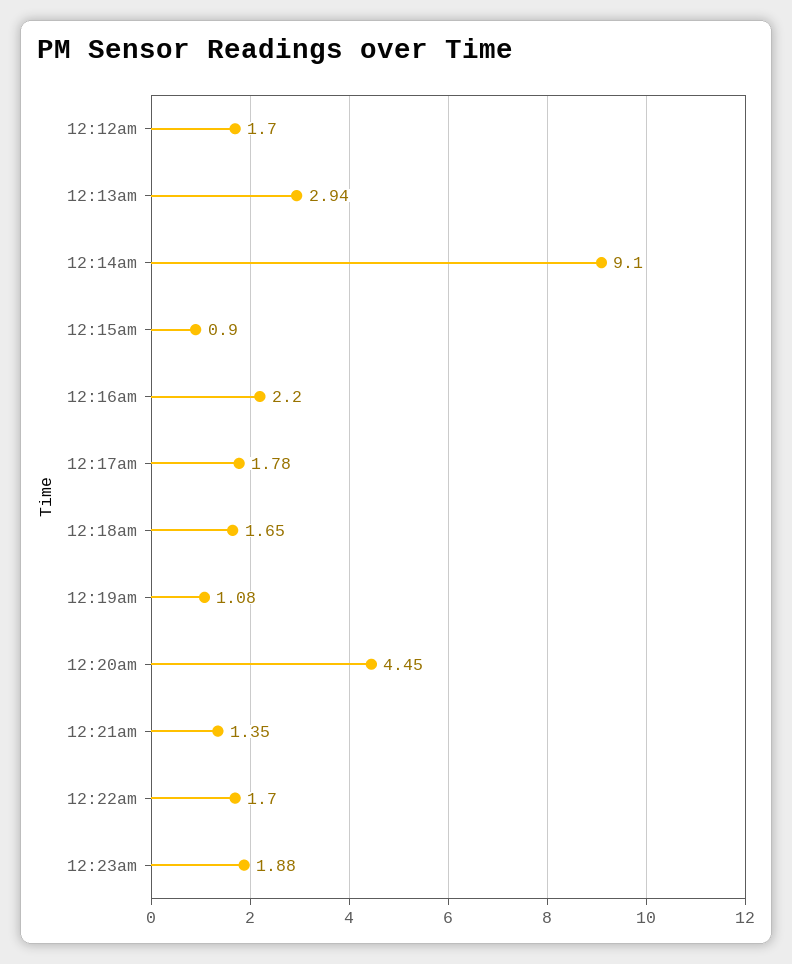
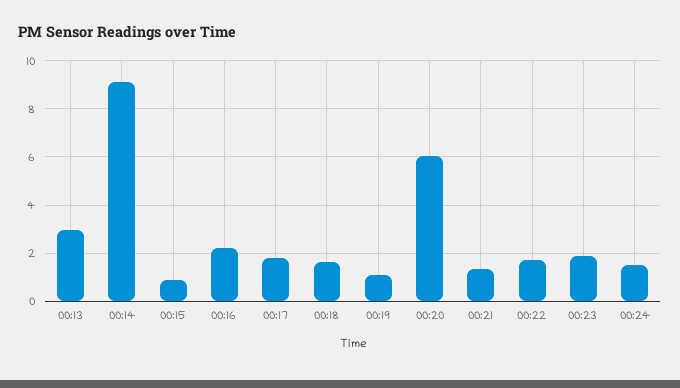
12:12am: 1.7 -> none
12:20am: 4.45 -> 6
00:24: none -> 1.5

